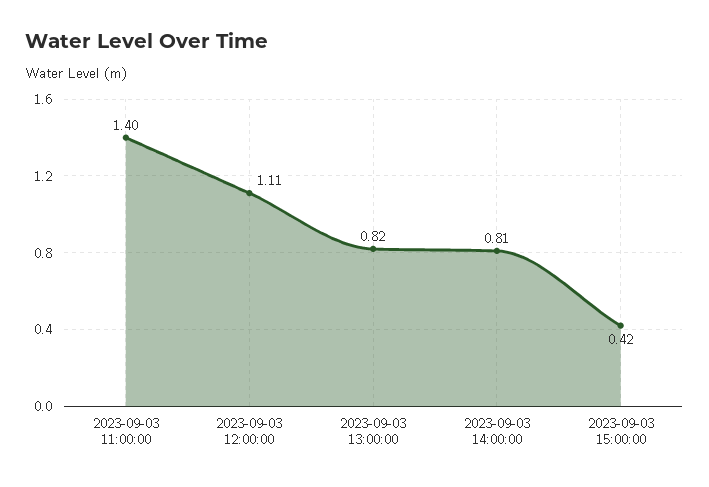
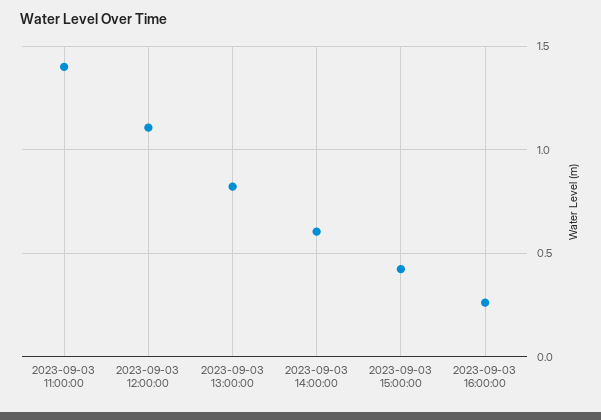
2023-09-03 14:00:00: 0.81 -> 0.6
2023-09-03 16:00:00: none -> 0.25

